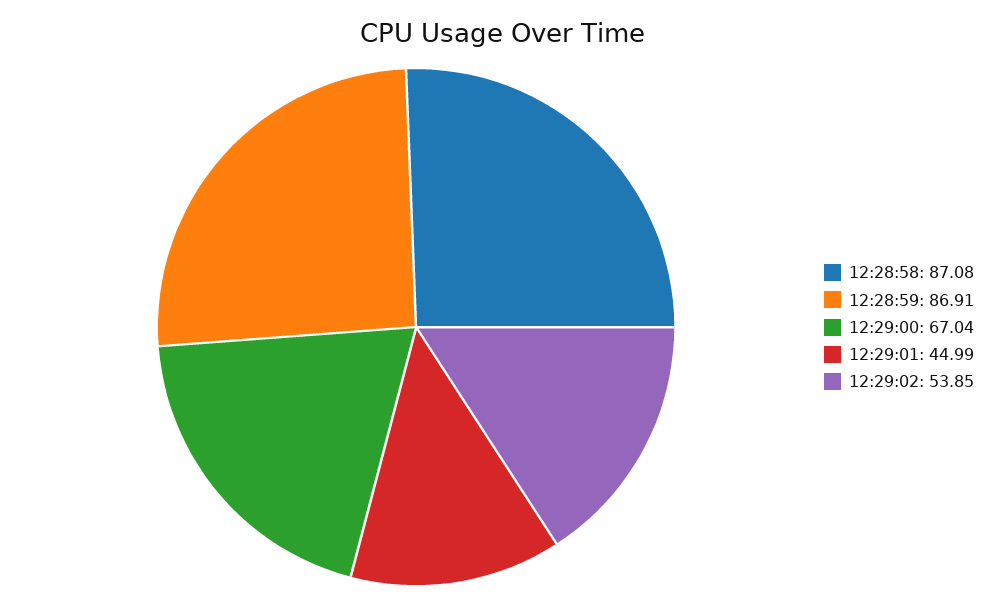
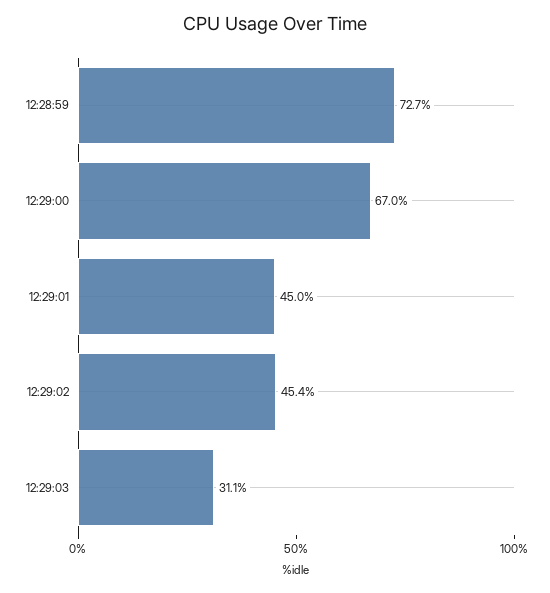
12:28:58: 87.08 -> none
12:28:59: 86.91 -> 72.7
12:29:02: 53.85 -> 45.4
12:29:03: none -> 31.1

